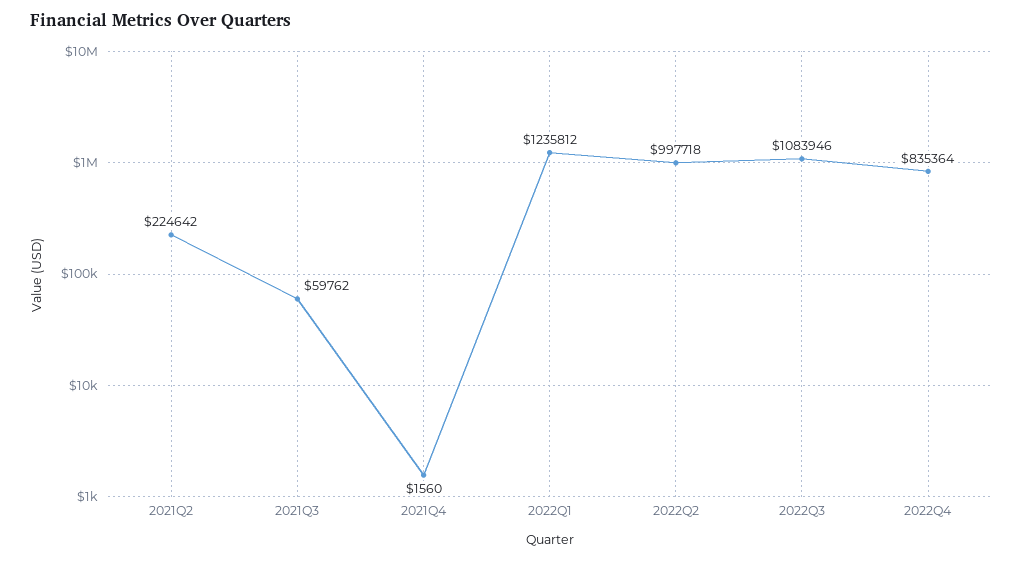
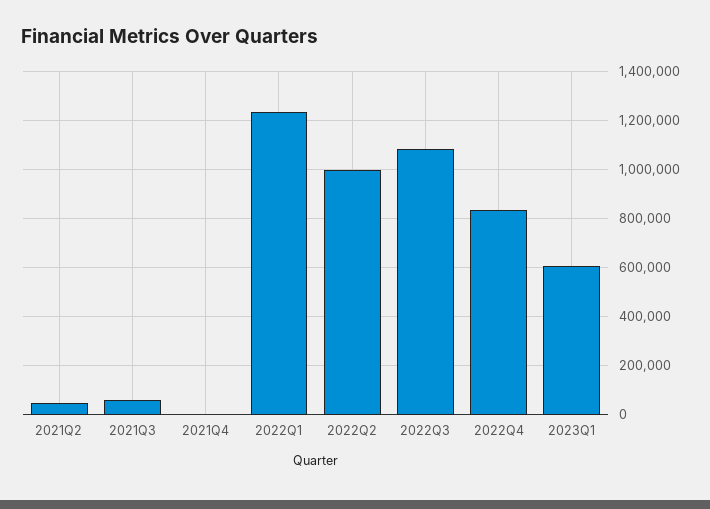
2021Q2: 224642 -> 50000
2023Q1: none -> 600000

